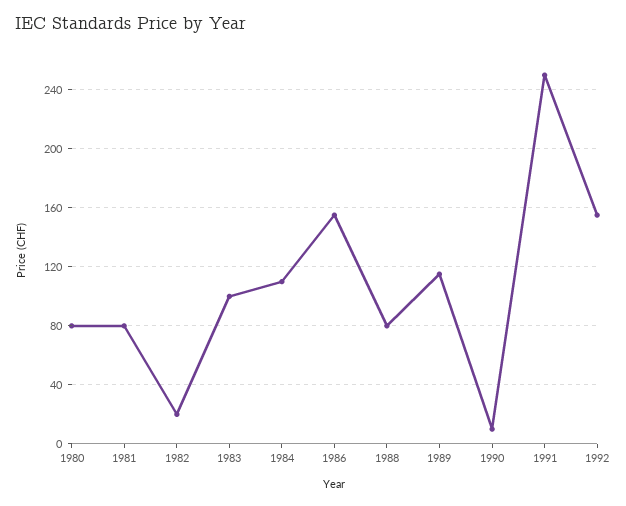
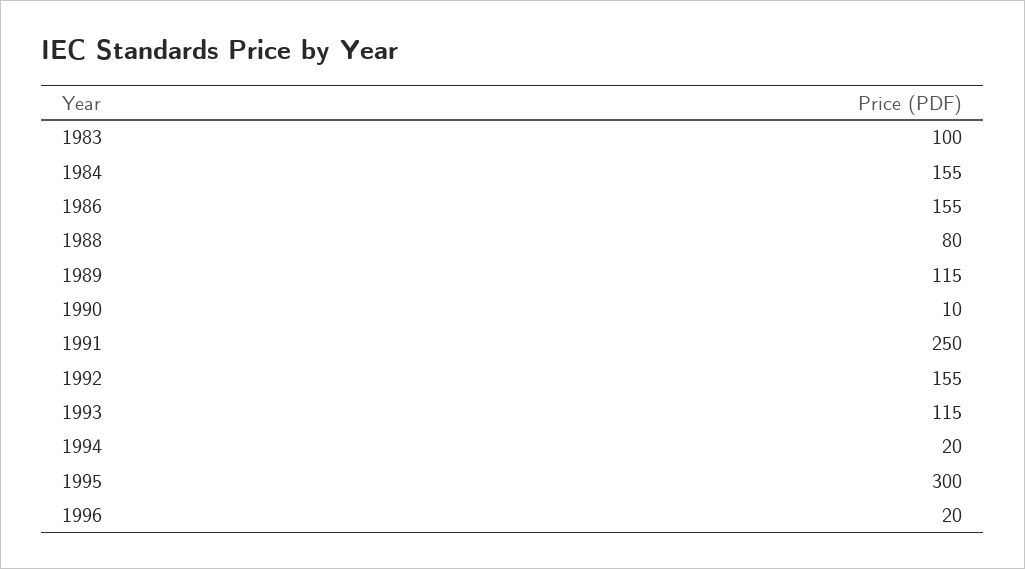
1980: 80 -> none
1981: 80 -> none
1982: 20 -> none
1984: 110 -> 155
1993: none -> 115
1994: none -> 20
1995: none -> 300
1996: none -> 20

